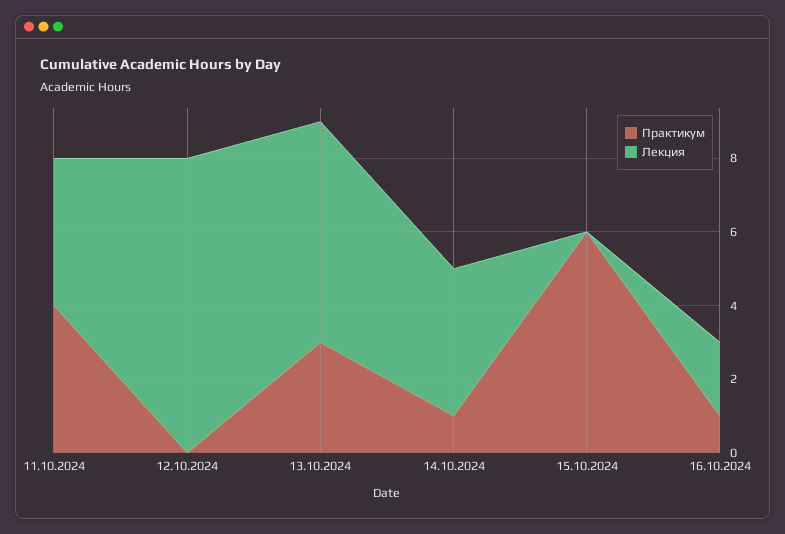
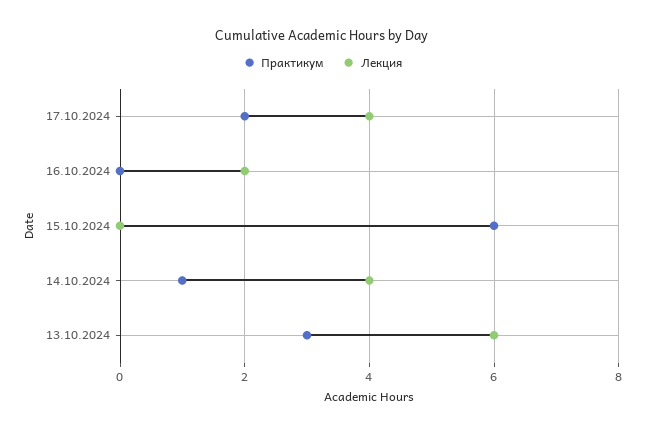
Практикум, 11.10.2024: 4 -> none
Лекция, 11.10.2024: 4 -> none
Практикум, 12.10.2024: 0 -> none
Лекция, 12.10.2024: 8 -> none
Практикум, 16.10.2024: 1 -> 0
Практикум, 17.10.2024: none -> 2
Лекция, 17.10.2024: none -> 4

